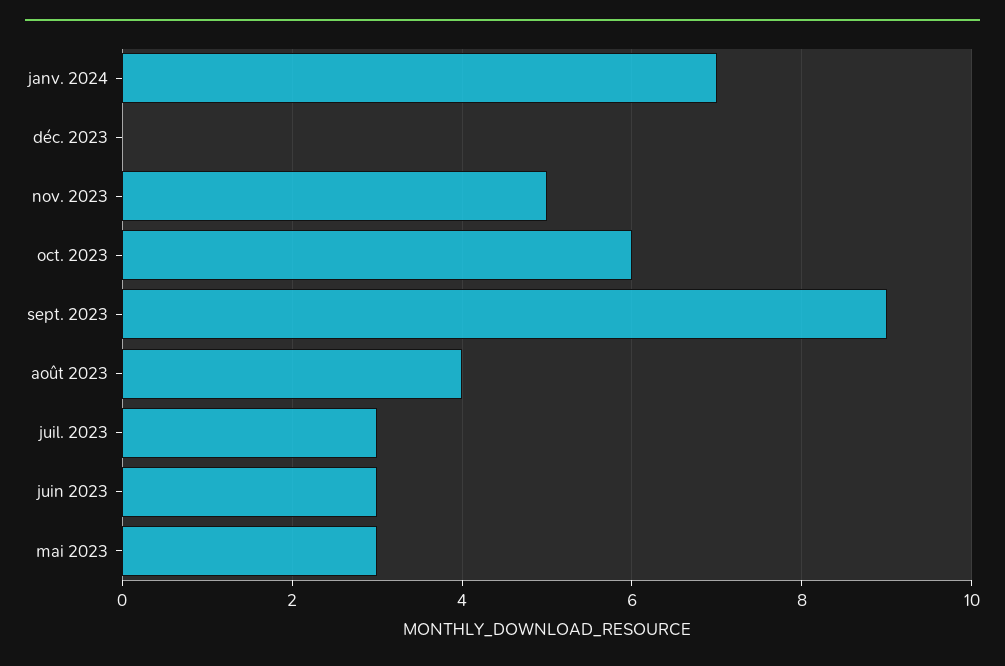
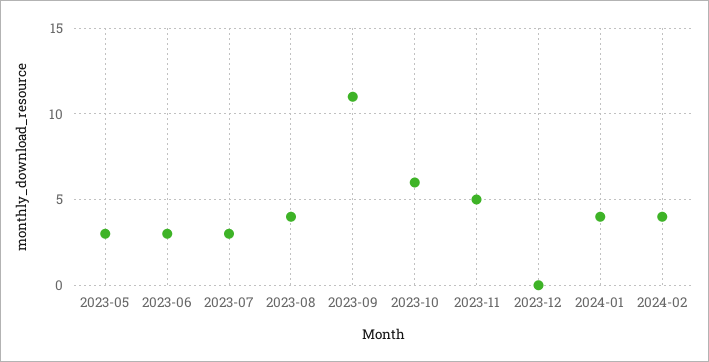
janv. 2024: 7 -> 4
sept. 2023: 9 -> 11
2024-02: none -> 4

